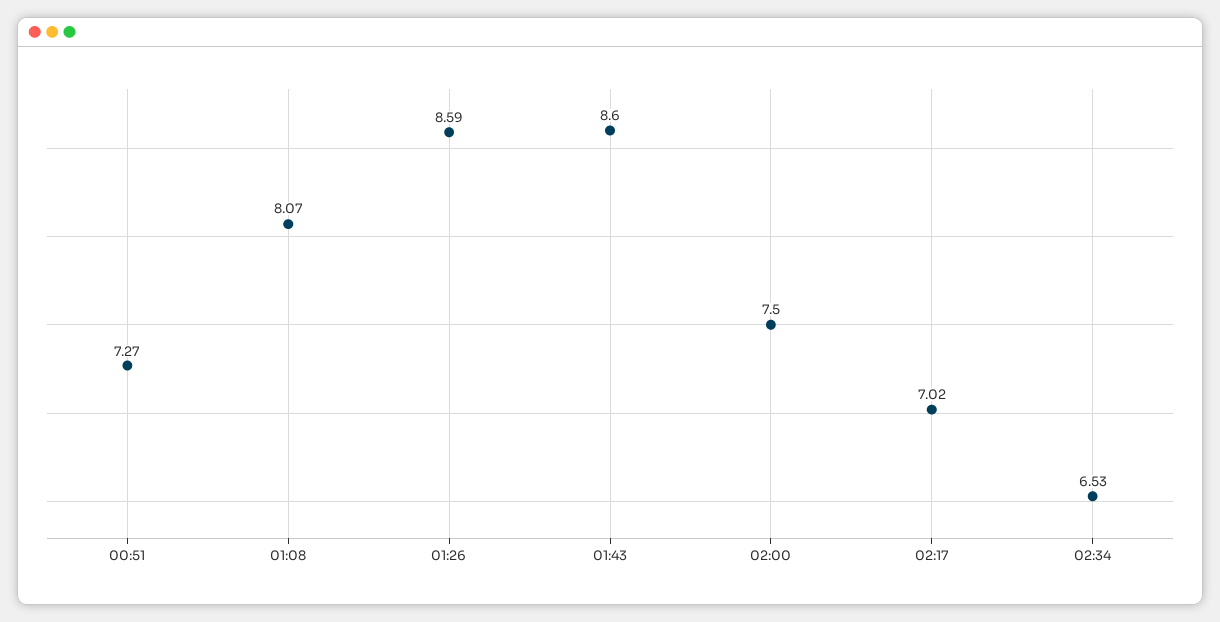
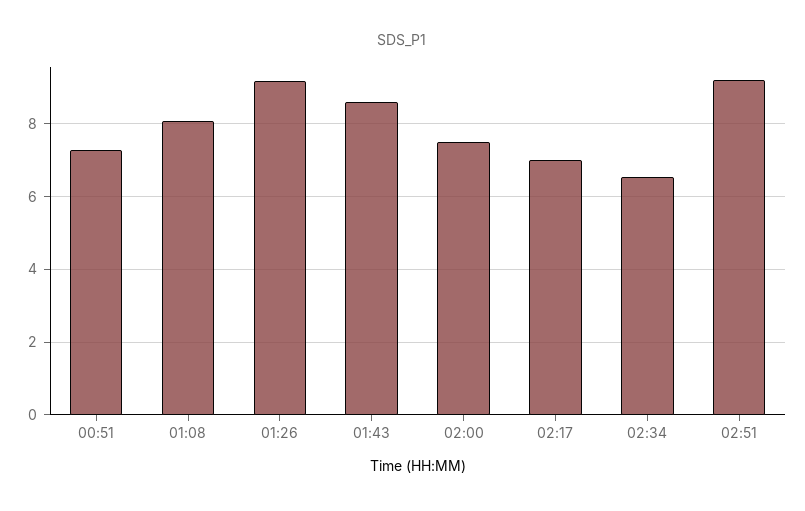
01:26: 8.59 -> 9.2
02:51: none -> 9.2

